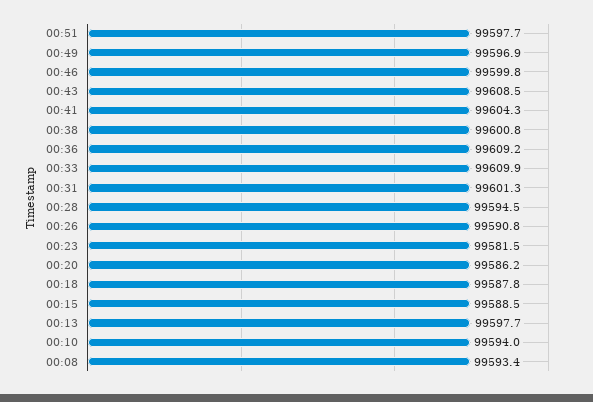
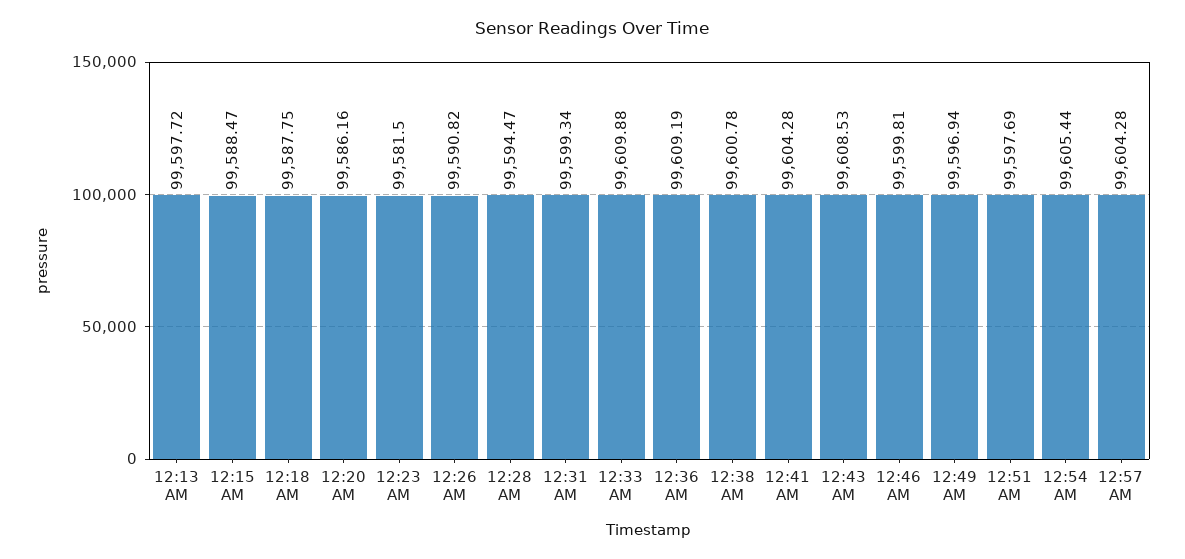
00:31: 99601.3 -> 99599.34
00:10: 99594 -> none
00:08: 99593.4 -> none
12:54 AM: none -> 99605.44
12:57 AM: none -> 99604.28

